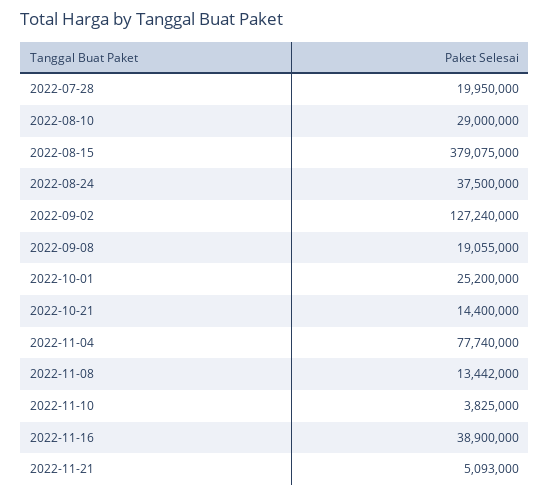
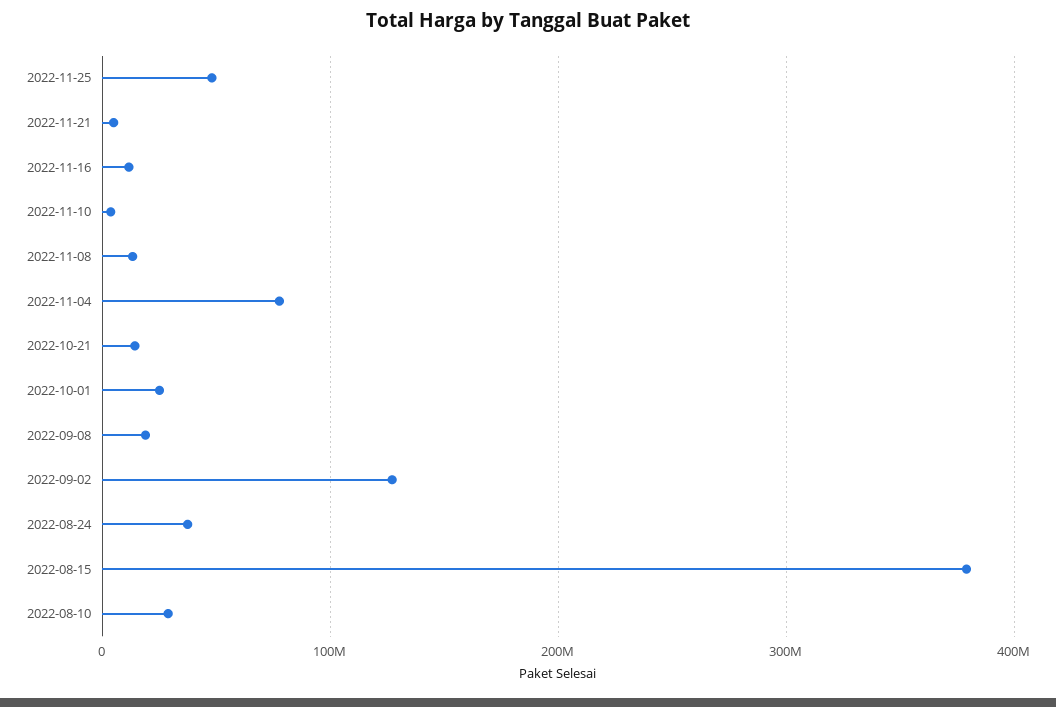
2022-07-28: 19950000 -> none
2022-11-16: 38900000 -> 10000000
2022-11-25: none -> 50000000

